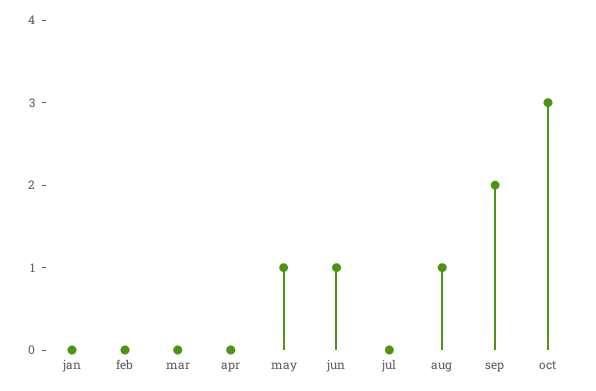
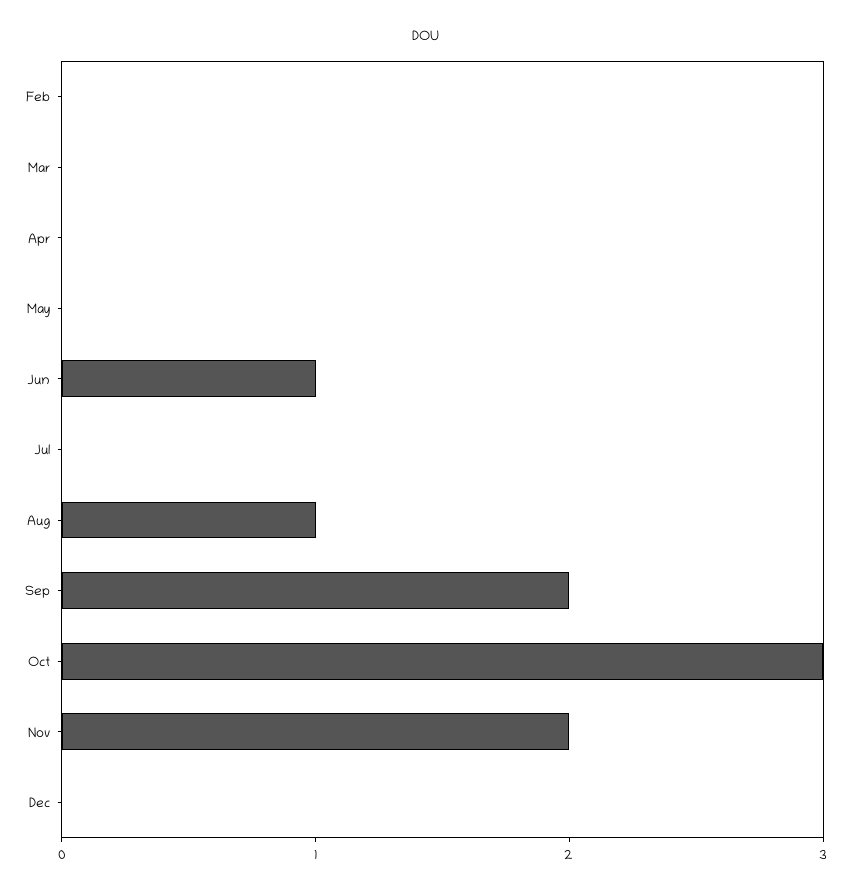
jan: 0 -> none
may: 1 -> 0
Nov: none -> 2
Dec: none -> 0

